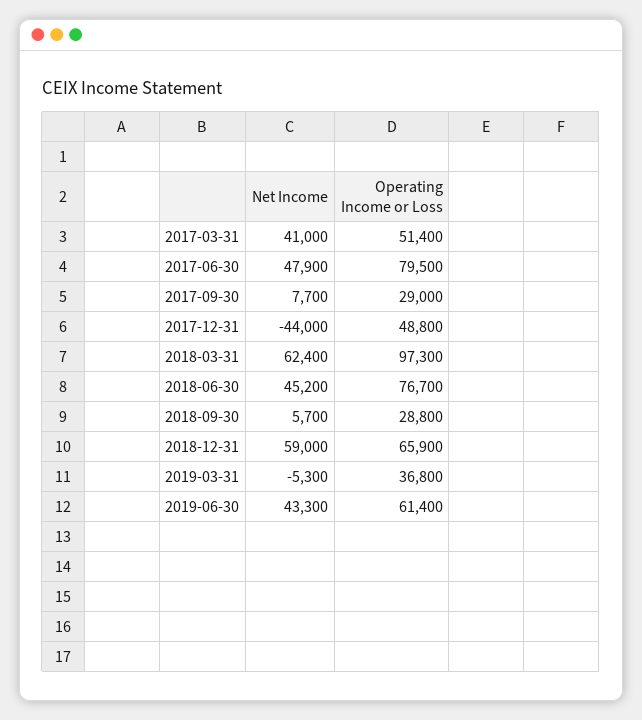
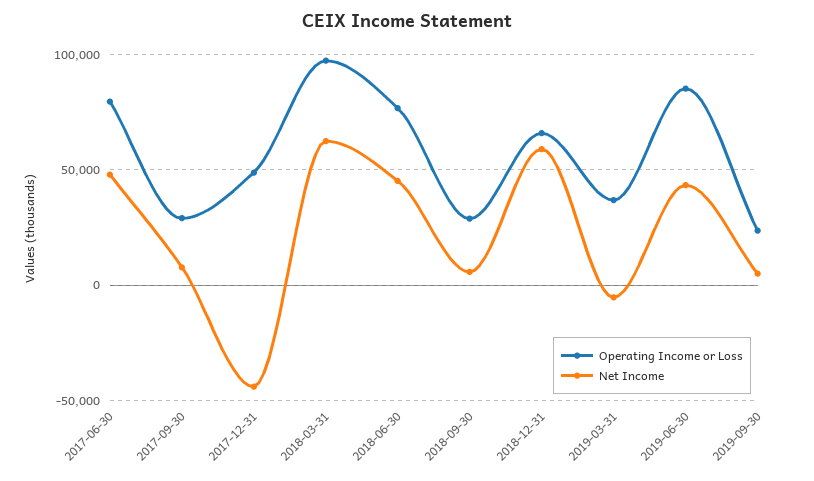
Net Income, 2017-03-31: 41000 -> none
Operating Income or Loss, 2017-03-31: 51400 -> none
Operating Income or Loss, 2019-06-30: 61400 -> 85000
Operating Income or Loss, 2019-09-30: none -> 25000
Net Income, 2019-09-30: none -> 5000

